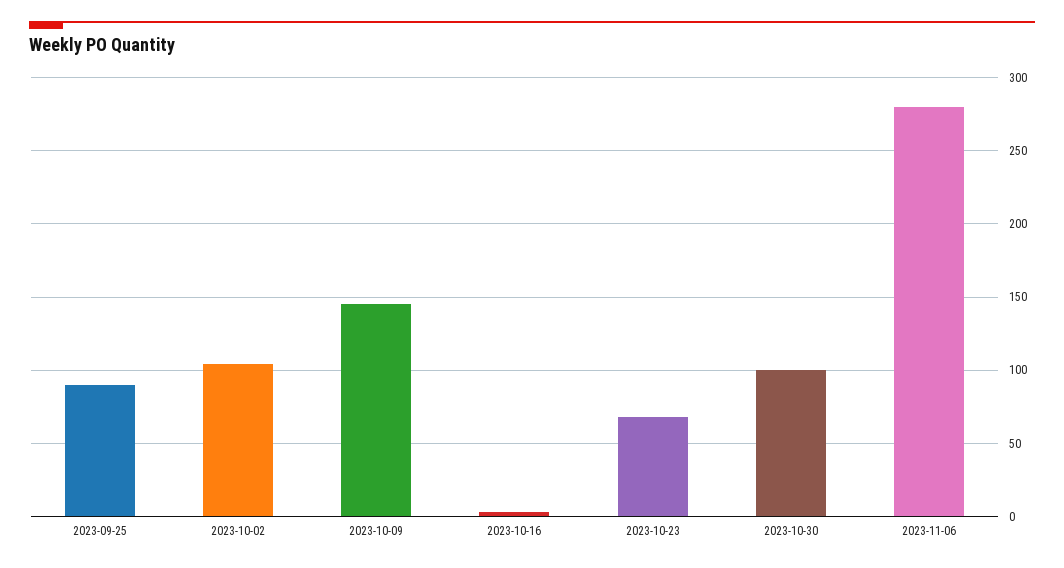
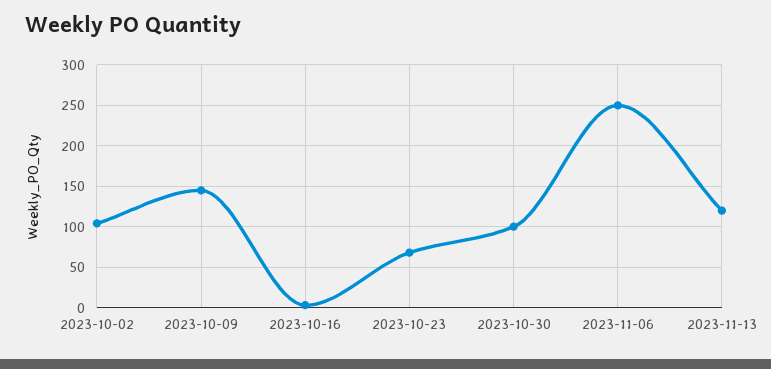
2023-09-25: 90 -> none
2023-11-06: 280 -> 250
2023-11-13: none -> 120

